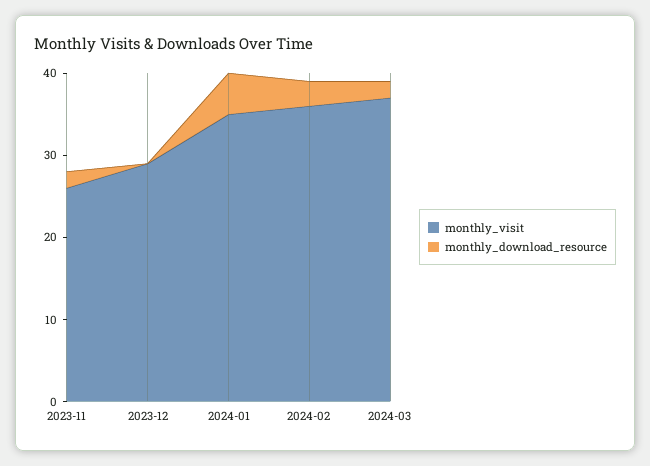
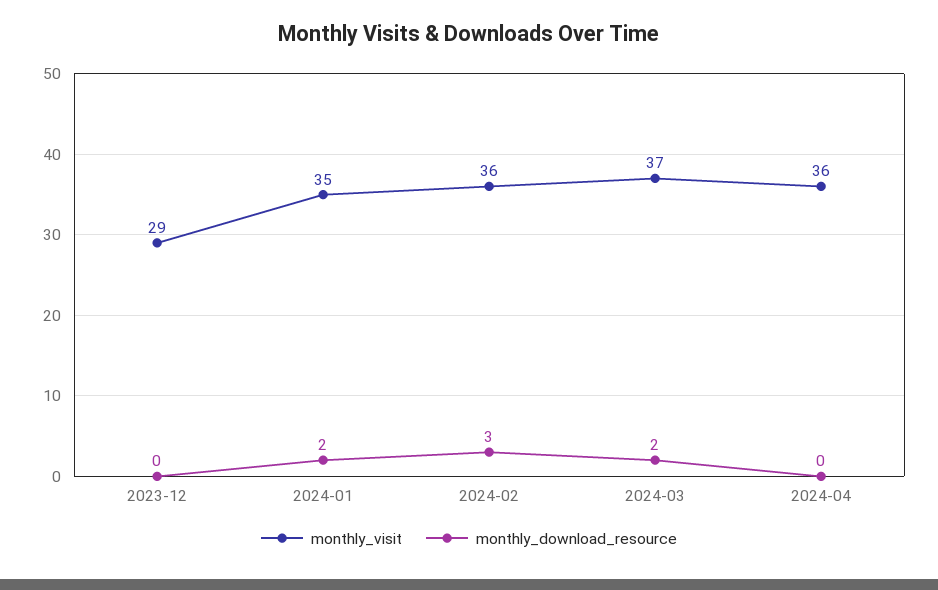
monthly_visit, 2023-11: 26 -> none
monthly_download_resource, 2023-11: 2 -> none
monthly_download_resource, 2024-01: 5 -> 2
monthly_visit, 2024-04: none -> 36
monthly_download_resource, 2024-04: none -> 0

